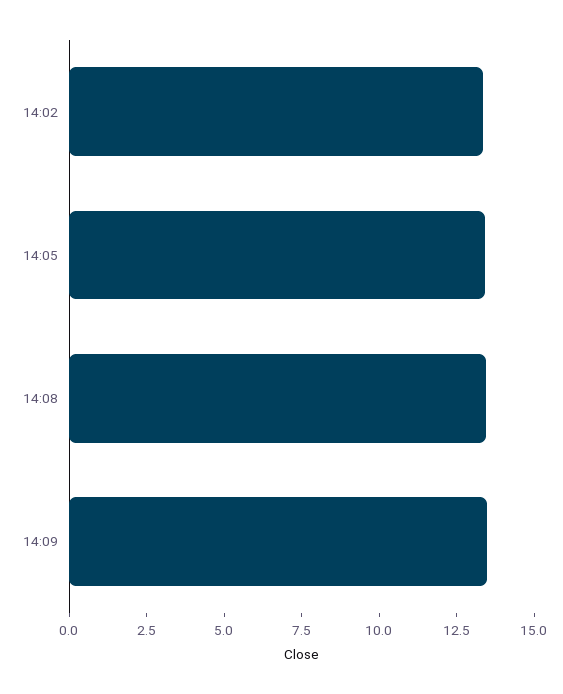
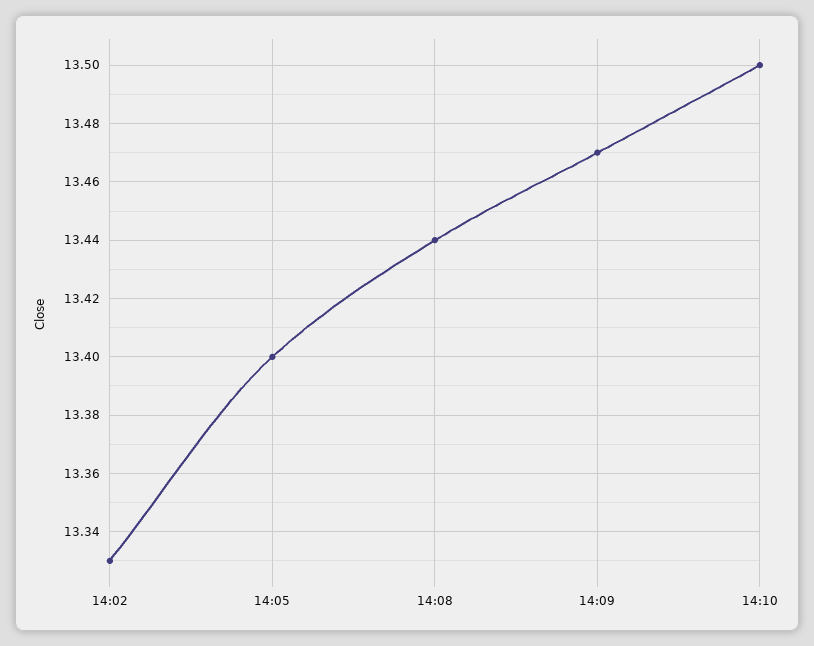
14:10: none -> 13.5

